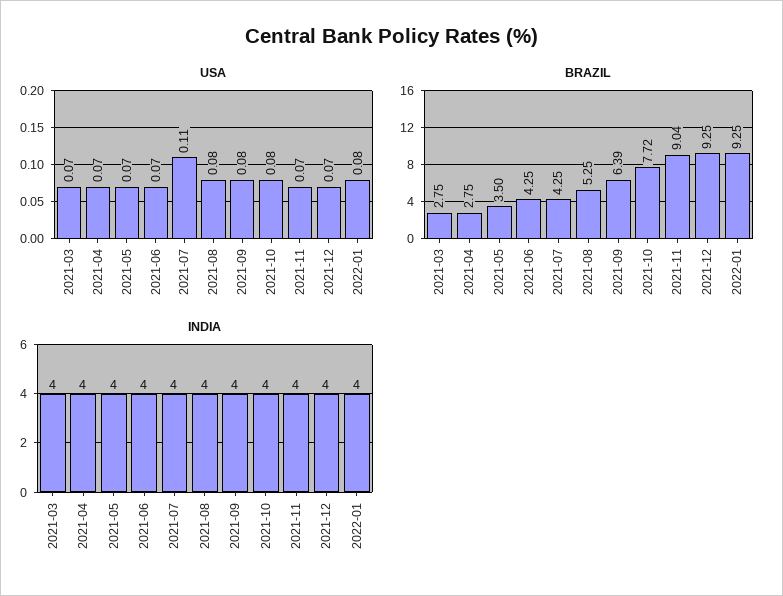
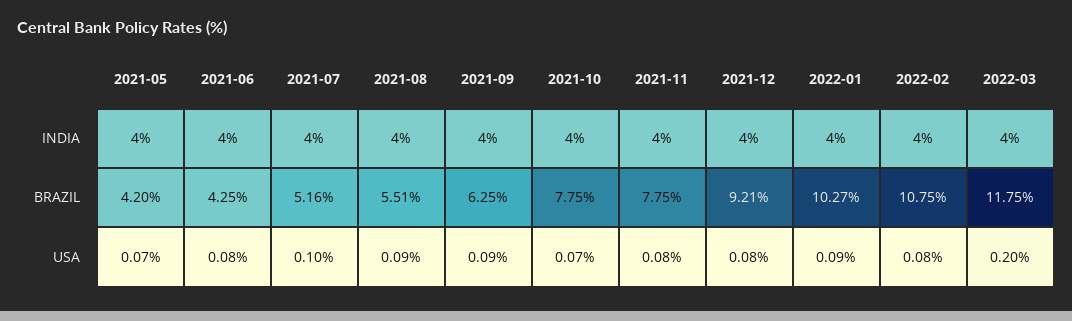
USA, 2021-03: 0.07 -> none
USA, 2021-04: 0.07 -> none
USA, 2021-06: 0.07 -> 0.08
USA, 2021-07: 0.11 -> 0.1
USA, 2021-08: 0.08 -> 0.09
USA, 2021-09: 0.08 -> 0.09
USA, 2021-10: 0.08 -> 0.07
USA, 2021-11: 0.07 -> 0.08
USA, 2021-12: 0.07 -> 0.08
USA, 2022-01: 0.08 -> 0.09
BRAZIL, 2021-03: 2.75 -> none
BRAZIL, 2021-04: 2.75 -> none
BRAZIL, 2021-05: 3.5 -> 4.2
BRAZIL, 2021-07: 4.25 -> 5.16
BRAZIL, 2021-08: 5.25 -> 5.51
BRAZIL, 2021-09: 6.39 -> 6.25
BRAZIL, 2021-10: 7.72 -> 7.75
BRAZIL, 2021-11: 9.04 -> 7.75
BRAZIL, 2021-12: 9.25 -> 9.21
BRAZIL, 2022-01: 9.25 -> 10.27
INDIA, 2021-03: 4 -> none
INDIA, 2021-04: 4 -> none
INDIA, 2022-02: none -> 4
INDIA, 2022-03: none -> 4
BRAZIL, 2022-02: none -> 10.75
BRAZIL, 2022-03: none -> 11.75
USA, 2022-02: none -> 0.08
USA, 2022-03: none -> 0.2

